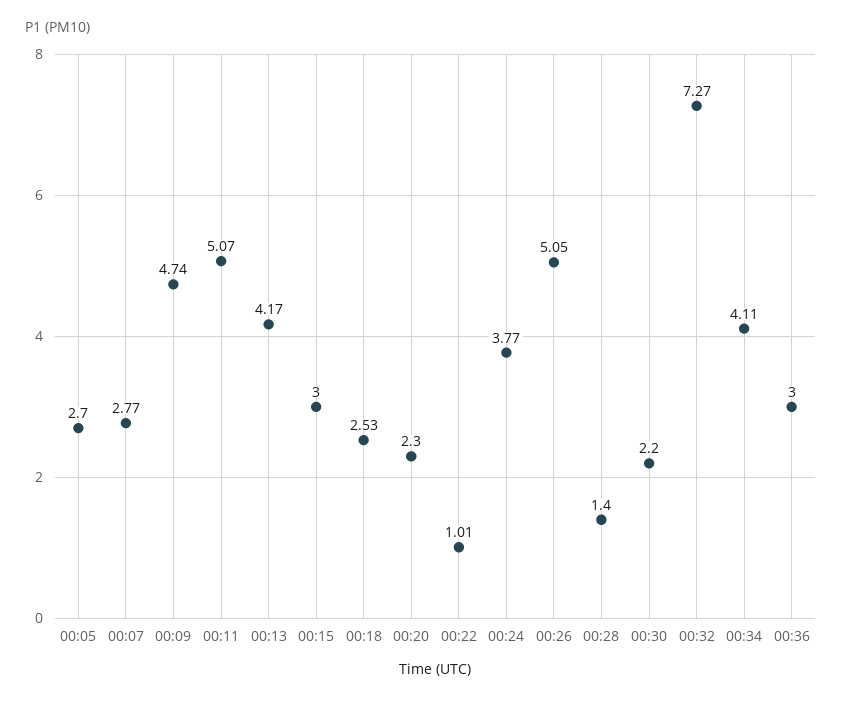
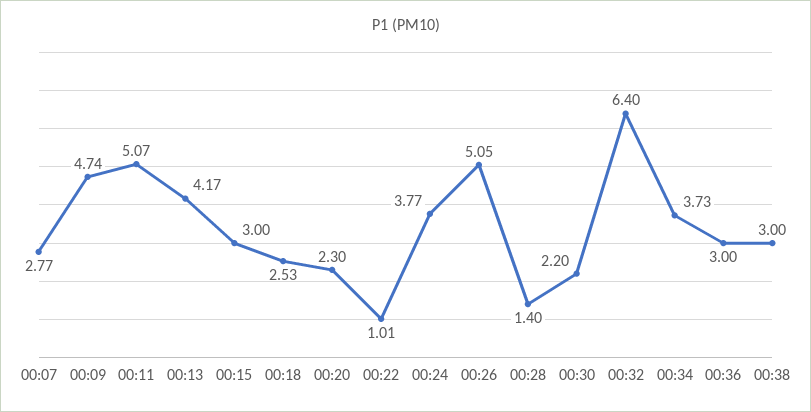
00:05: 2.7 -> none
00:32: 7.27 -> 6.4
00:34: 4.11 -> 3.73
00:38: none -> 3

